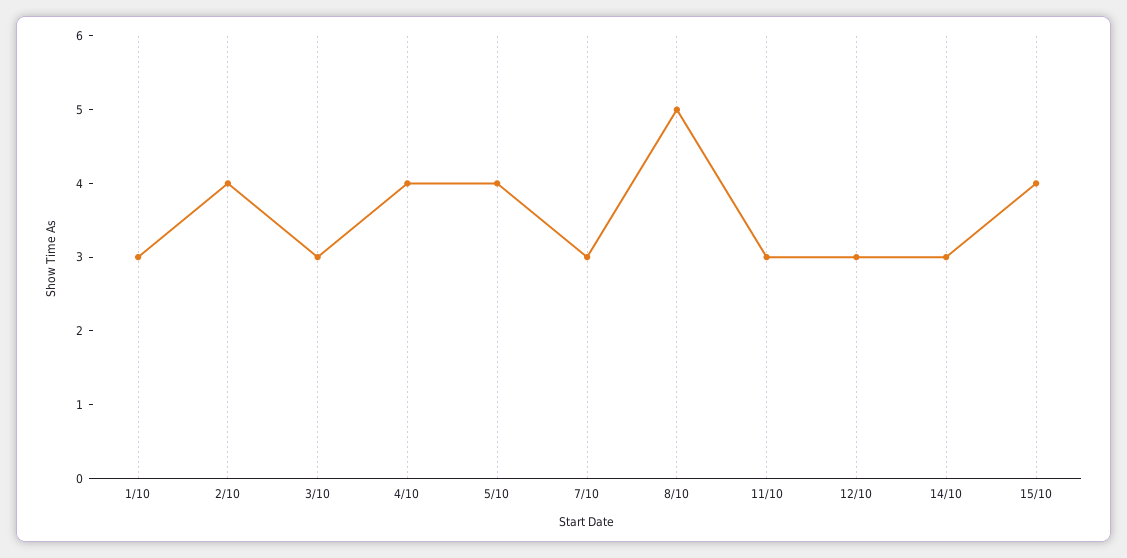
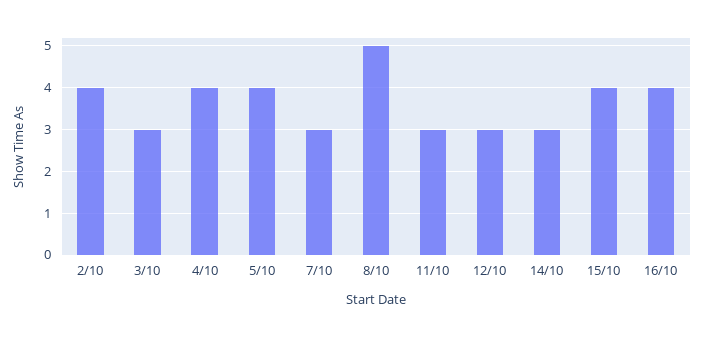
1/10: 3 -> none
16/10: none -> 4

